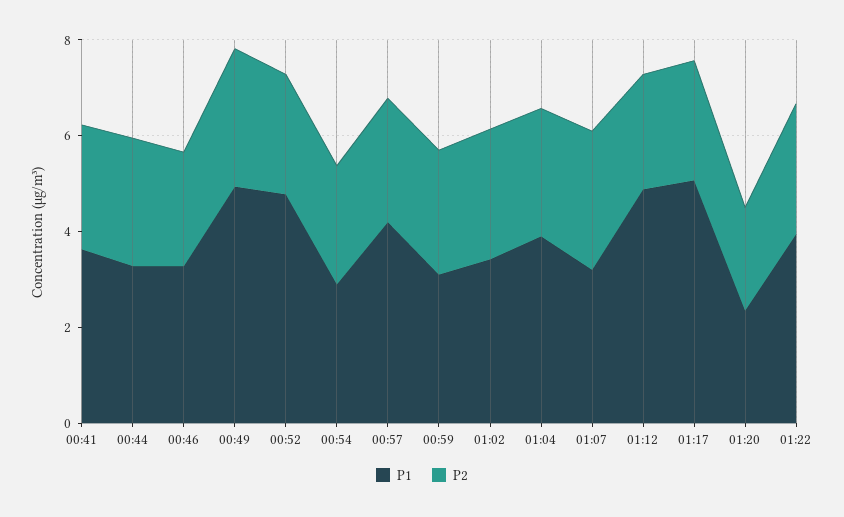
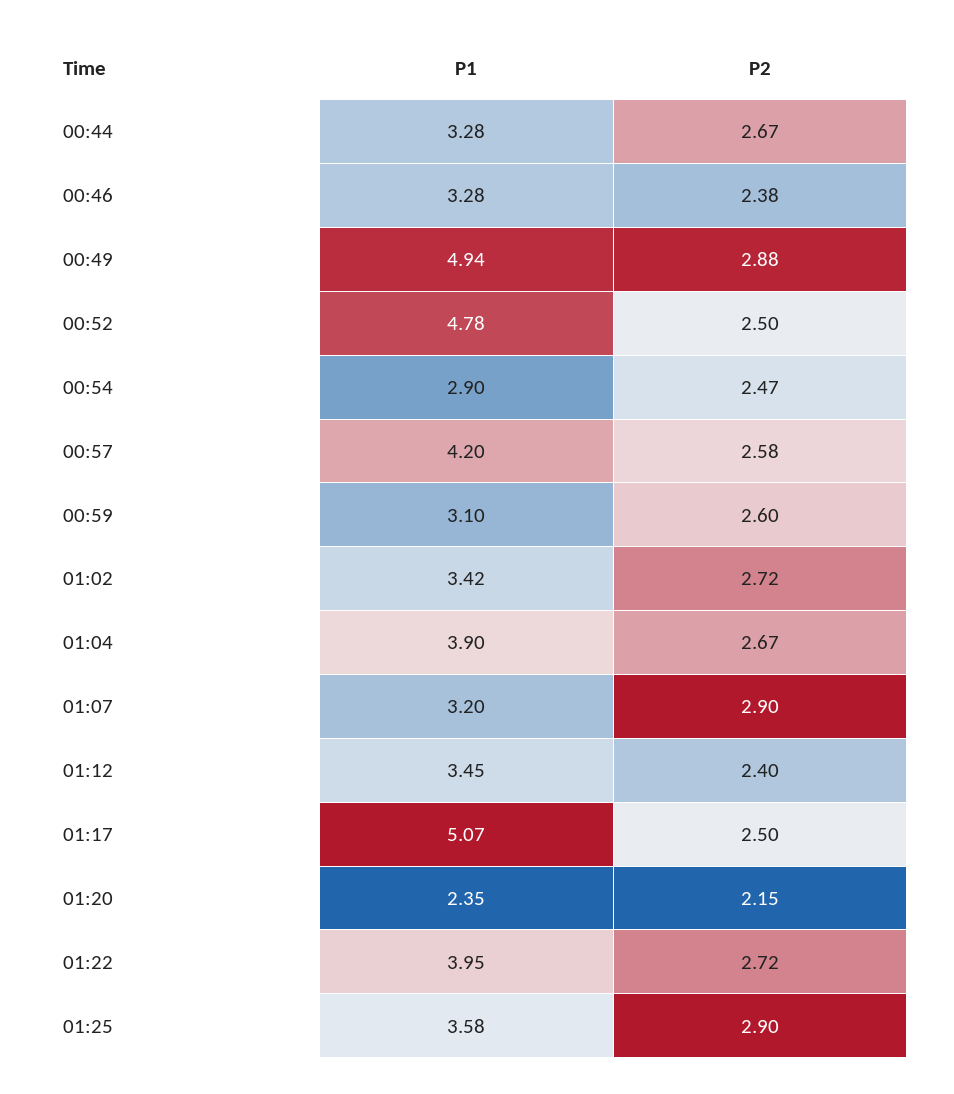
P1, 00:41: 3.5 -> none
P2, 00:41: 2.5 -> none
P1, 01:12: 5 -> 3.45
P1, 01:25: none -> 3.58
P2, 01:25: none -> 2.9

